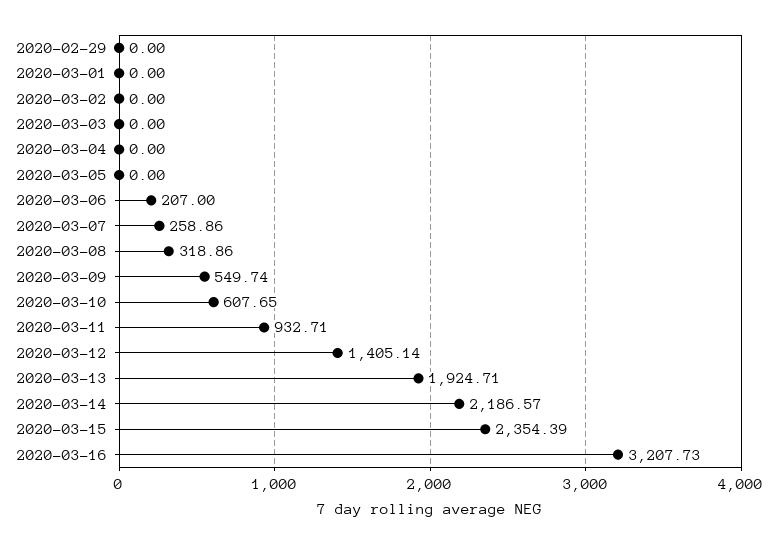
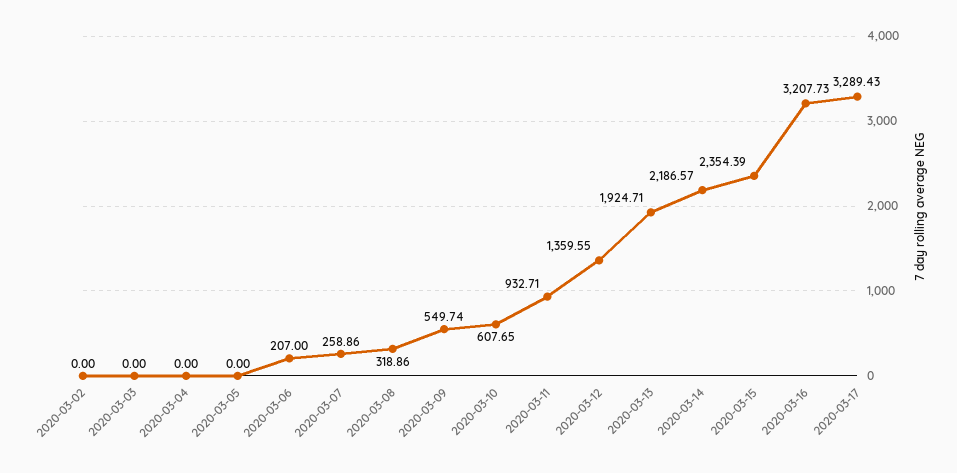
2020-02-29: 0 -> none
2020-03-01: 0 -> none
2020-03-12: 1405.14 -> 1359.55
2020-03-17: none -> 3289.43

